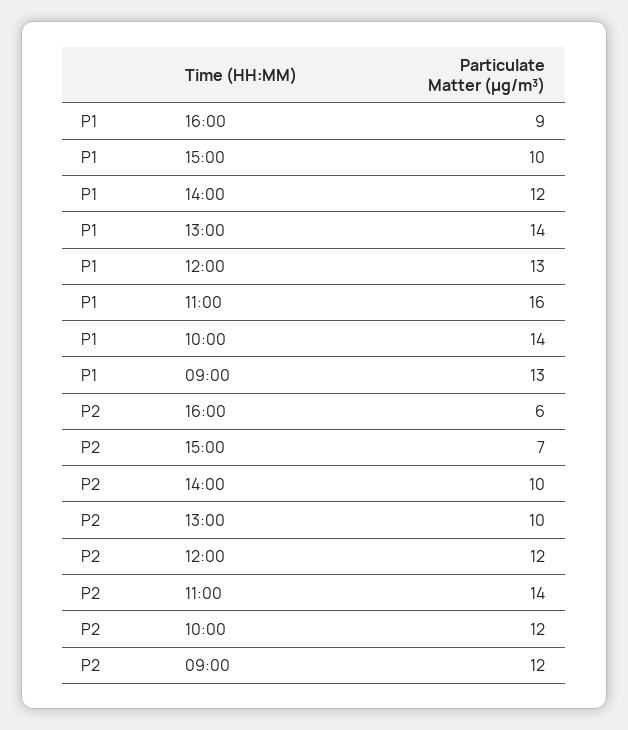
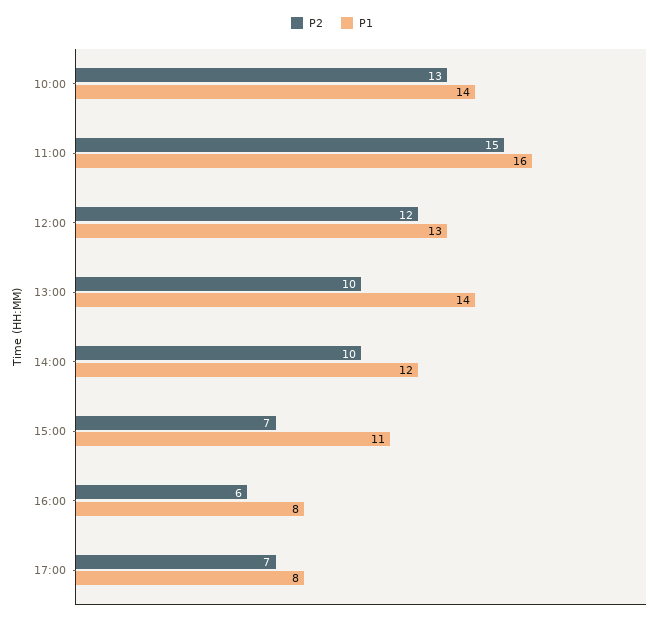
P1, 16:00: 9 -> 8
P1, 15:00: 10 -> 11
P1, 09:00: 13 -> none
P2, 11:00: 14 -> 15
P2, 10:00: 12 -> 13
P2, 09:00: 12 -> none
P2, 17:00: none -> 7
P1, 17:00: none -> 8

